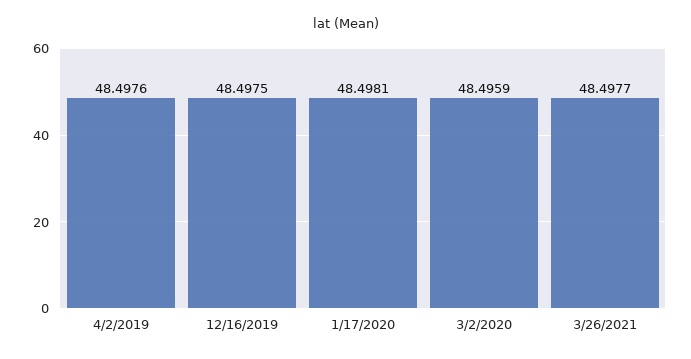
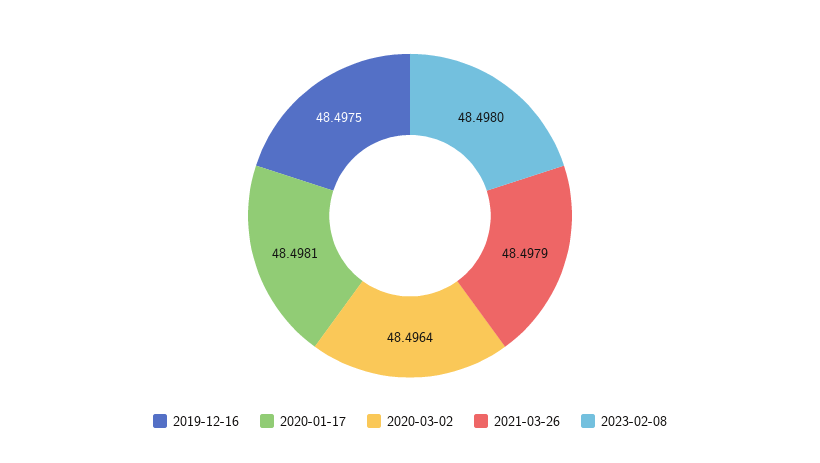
4/2/2019: 48.4976 -> none
3/2/2020: 48.4959 -> 48.4964
3/26/2021: 48.4977 -> 48.4979
2023-02-08: none -> 48.498

